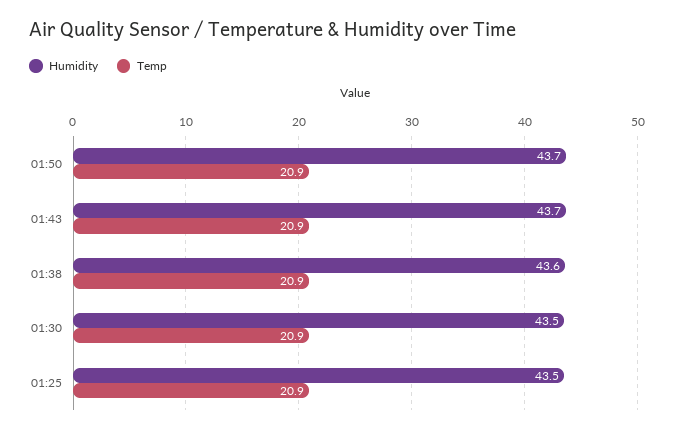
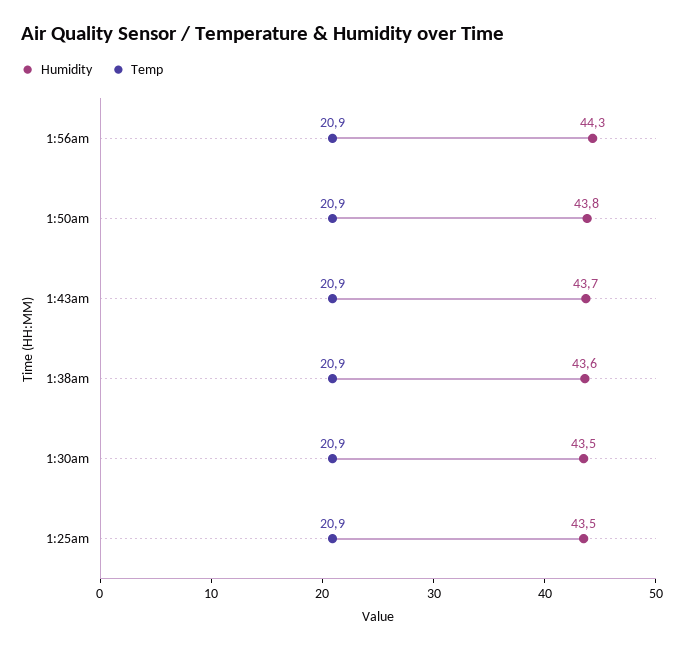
Humidity, 01:50: 43.7 -> 43.8
Humidity, 1:56am: none -> 44.3
Temp, 1:56am: none -> 20.9

